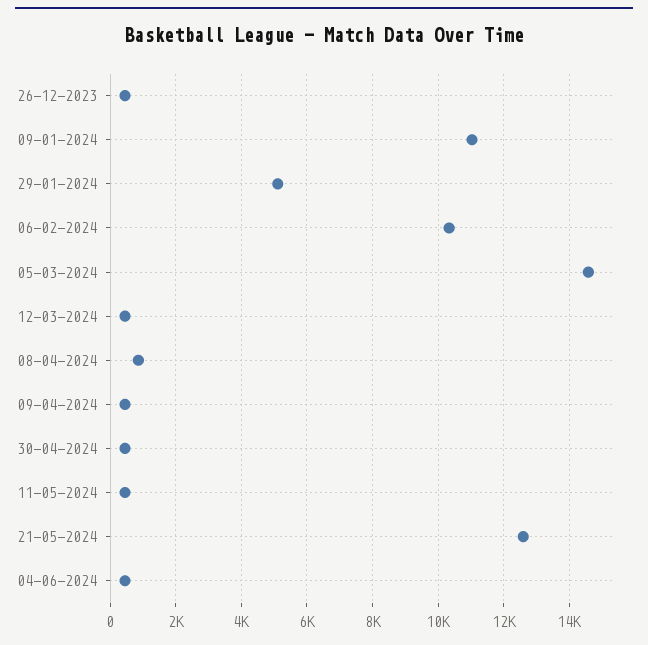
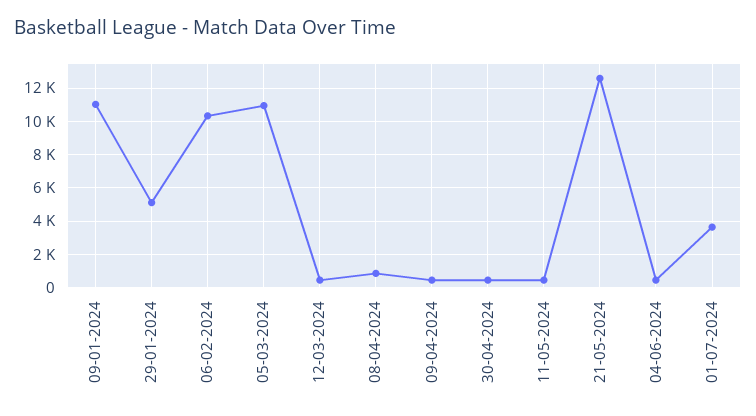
26-12-2023: 400 -> none
05-03-2024: 14600 -> 11000
01-07-2024: none -> 3500

